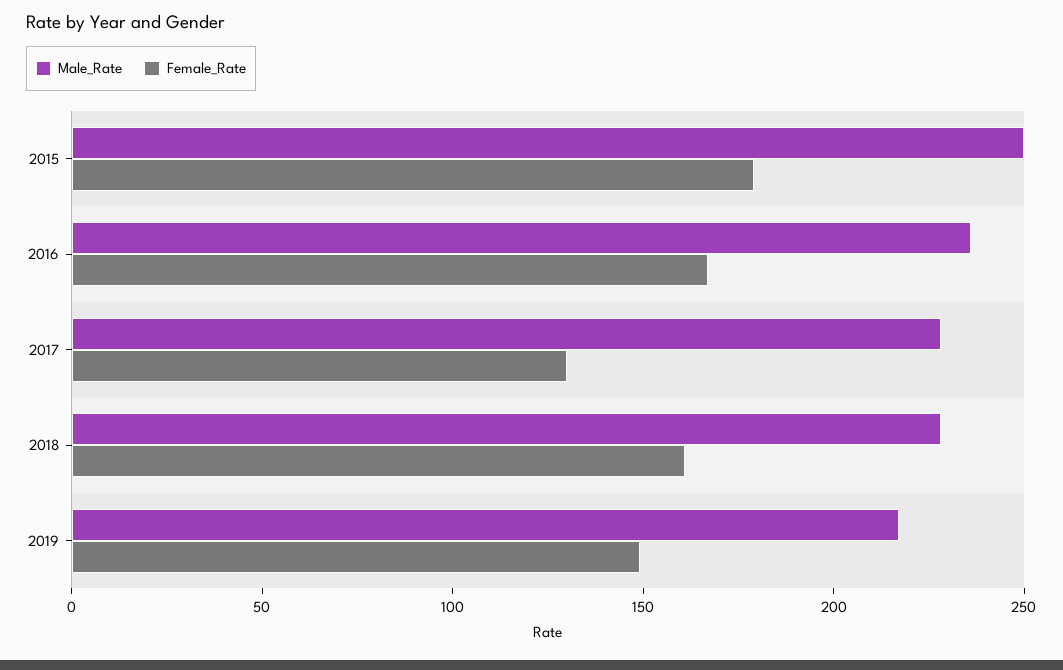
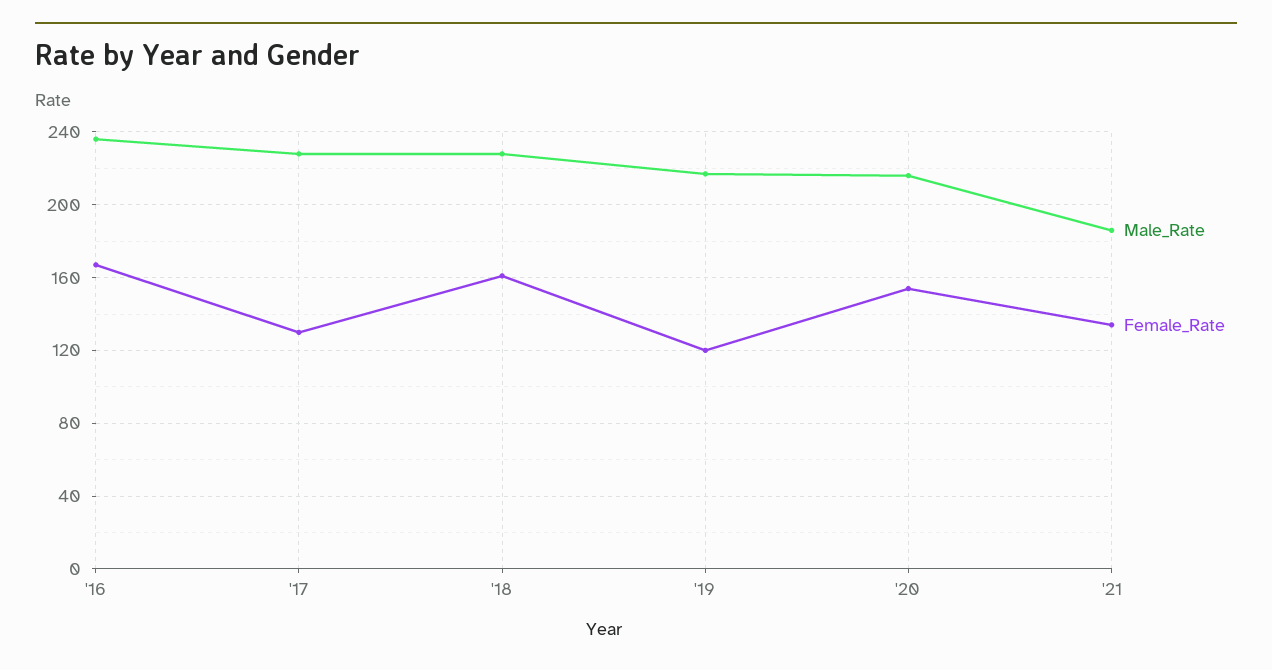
Male_Rate, 2015: 250 -> none
Female_Rate, 2015: 180 -> none
Female_Rate, 2019: 150 -> 120
Male_Rate, '20: none -> 215
Female_Rate, '20: none -> 155
Male_Rate, '21: none -> 185
Female_Rate, '21: none -> 135

